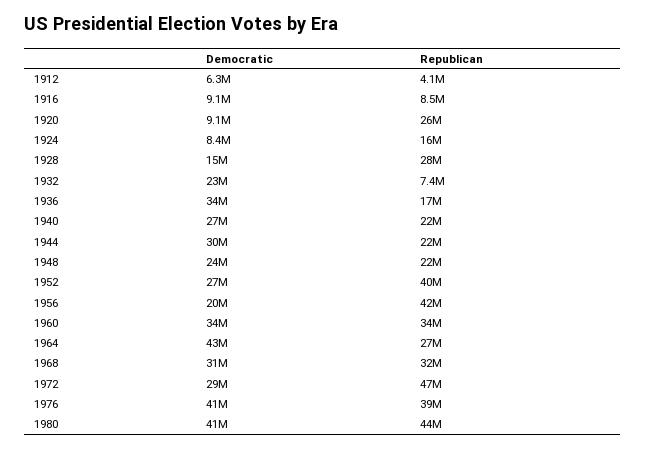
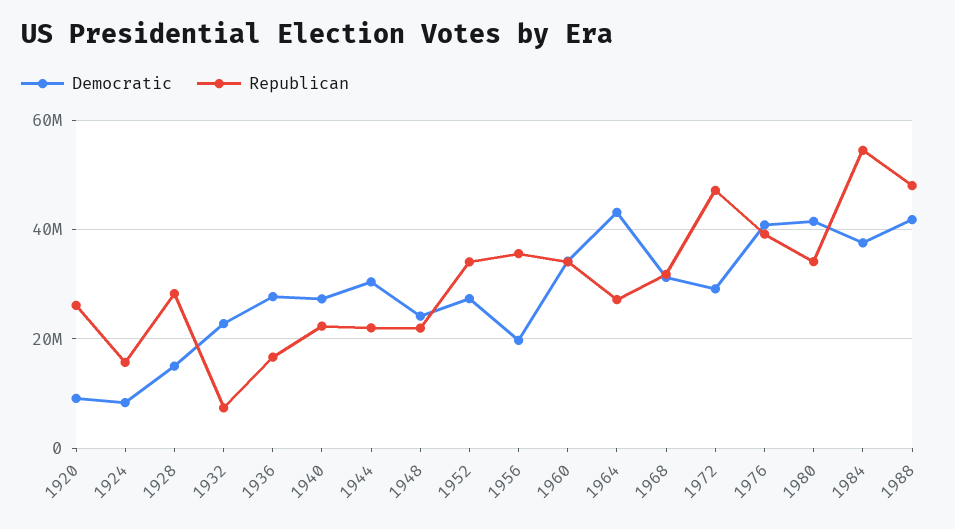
Democratic, 1912: 6300000 -> none
Republican, 1912: 4100000 -> none
Democratic, 1916: 9100000 -> none
Republican, 1916: 8500000 -> none
Democratic, 1936: 34000000 -> 28000000
Republican, 1952: 40000000 -> 34000000
Republican, 1956: 42000000 -> 36000000
Republican, 1980: 44000000 -> 34000000
Democratic, 1984: none -> 38000000
Republican, 1984: none -> 54000000
Democratic, 1988: none -> 42000000
Republican, 1988: none -> 48000000

